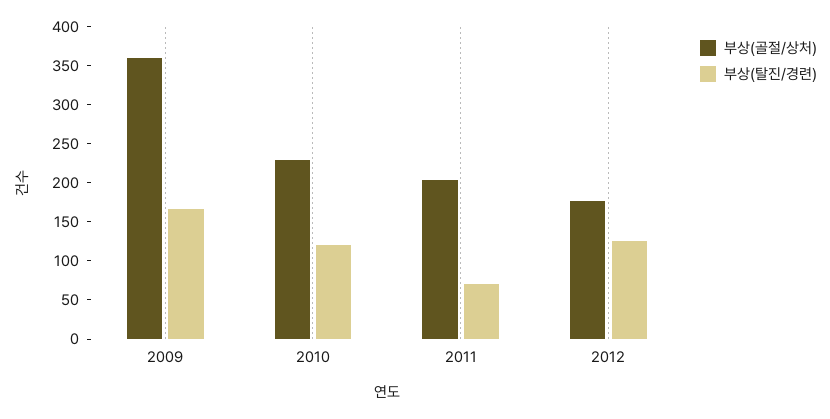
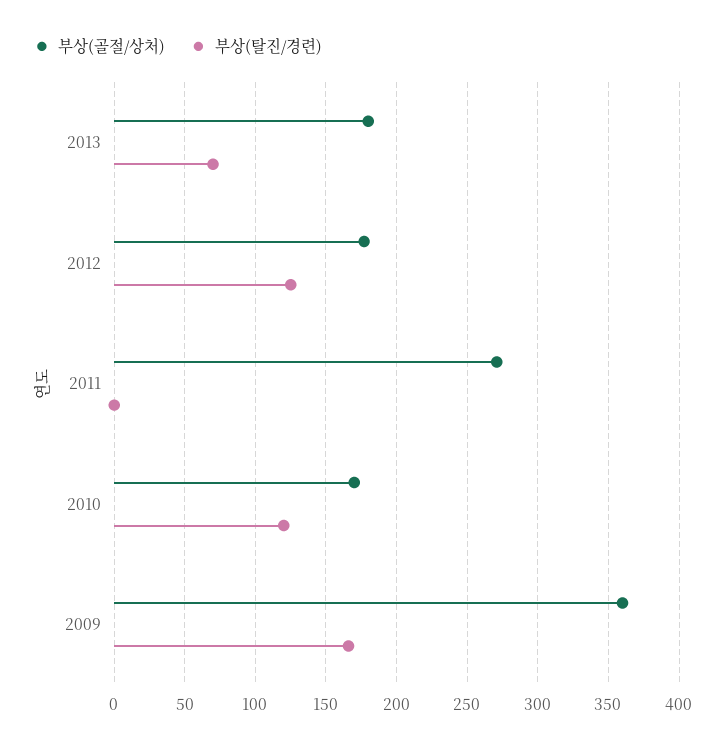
부상(골절/상처), 2010: 225 -> 170
부상(골절/상처), 2011: 200 -> 270
부상(탈진/경련), 2011: 75 -> 0
부상(골절/상처), 2013: none -> 180
부상(탈진/경련), 2013: none -> 70

